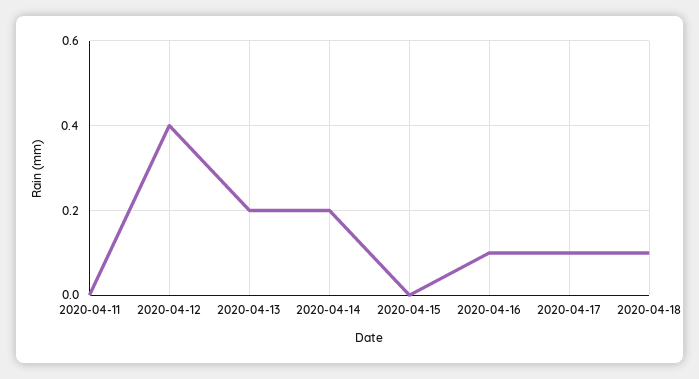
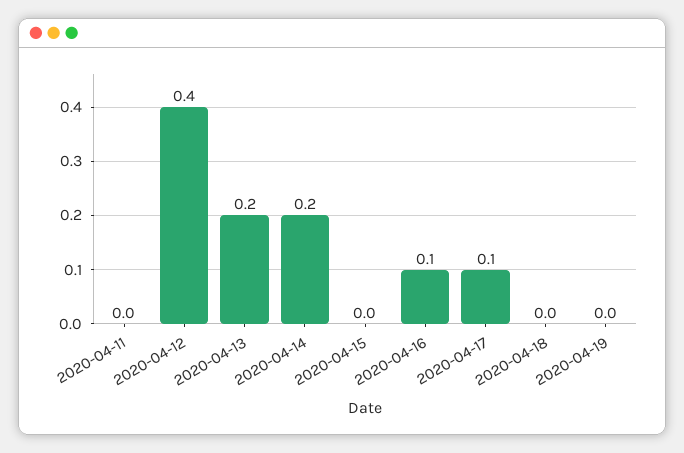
2020-04-18: 0.1 -> 0
2020-04-19: none -> 0

